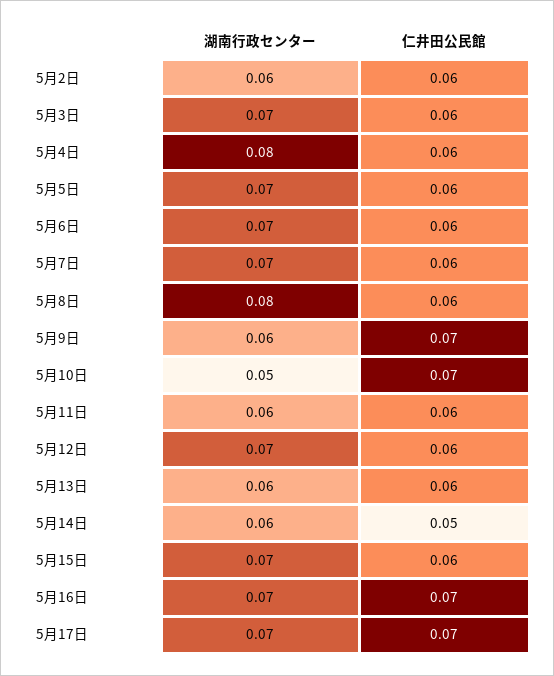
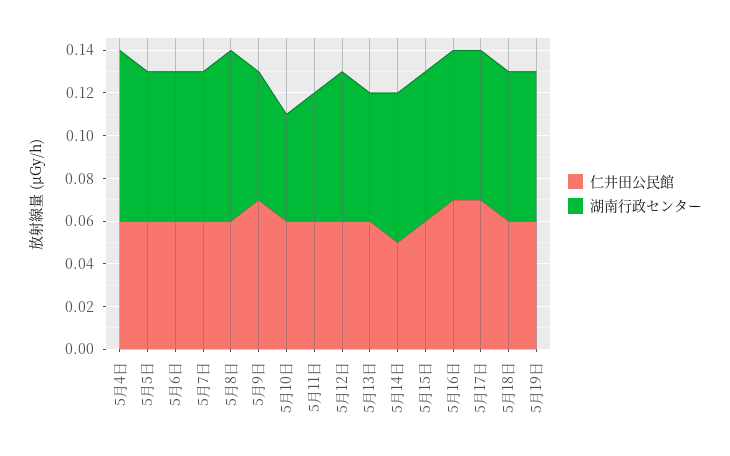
湖南行政センター, 5月2日: 0.06 -> none
仁井田公民館, 5月2日: 0.06 -> none
湖南行政センター, 5月3日: 0.07 -> none
仁井田公民館, 5月3日: 0.06 -> none
仁井田公民館, 5月10日: 0.07 -> 0.06
湖南行政センター, 5月14日: 0.06 -> 0.07
仁井田公民館, 5月18日: none -> 0.06
湖南行政センター, 5月18日: none -> 0.07
仁井田公民館, 5月19日: none -> 0.06
湖南行政センター, 5月19日: none -> 0.07

